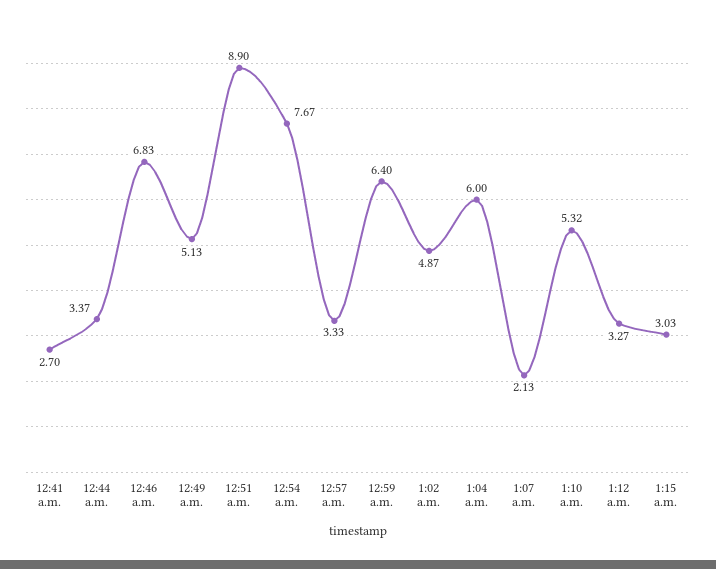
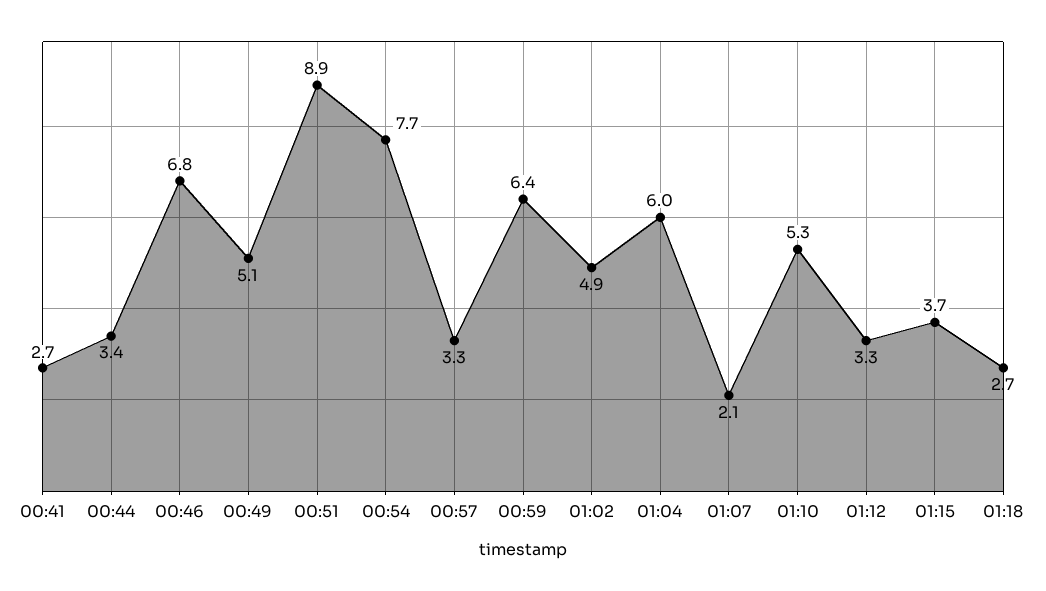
1:15 a.m.: 3.03 -> 3.7
01:18: none -> 2.7

